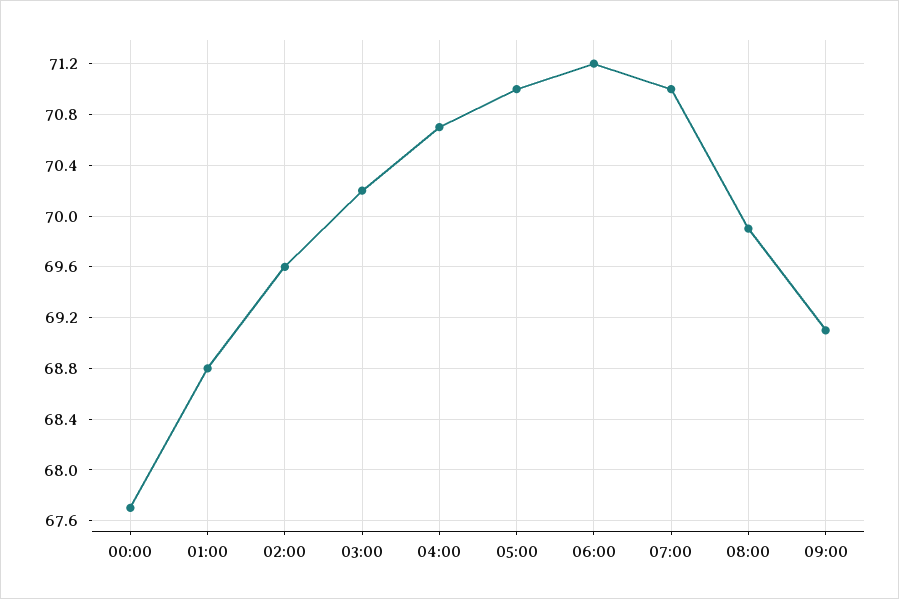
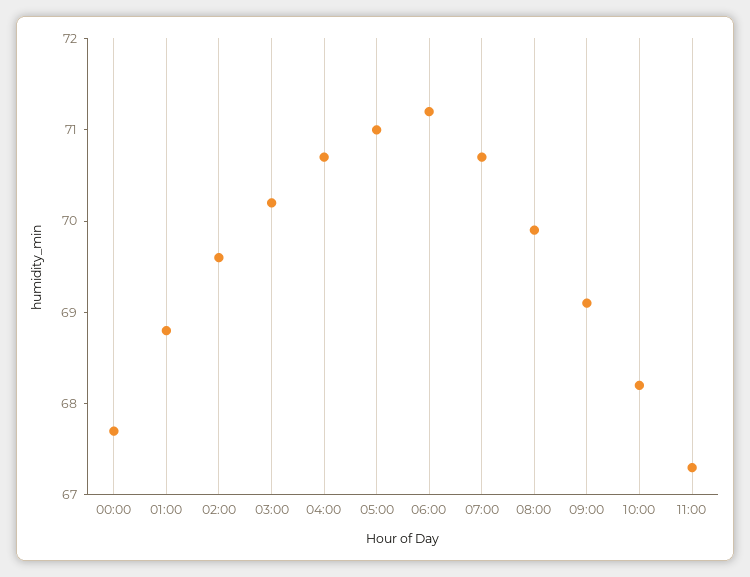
07:00: 71 -> 70.7
10:00: none -> 68.2
11:00: none -> 67.3

